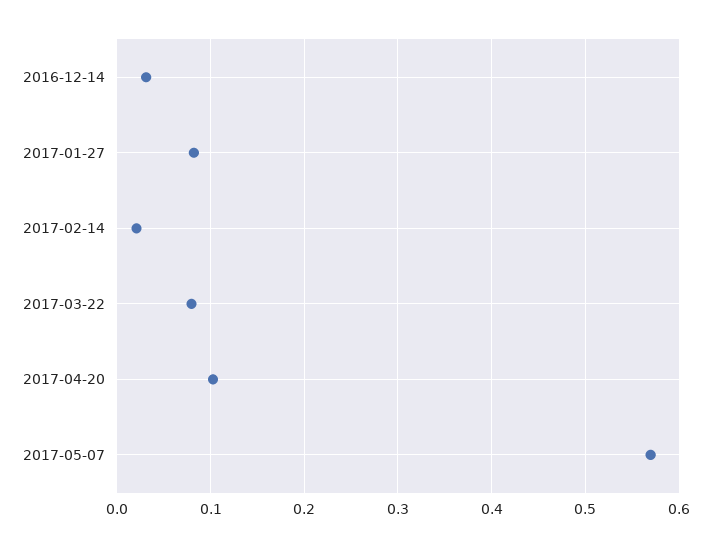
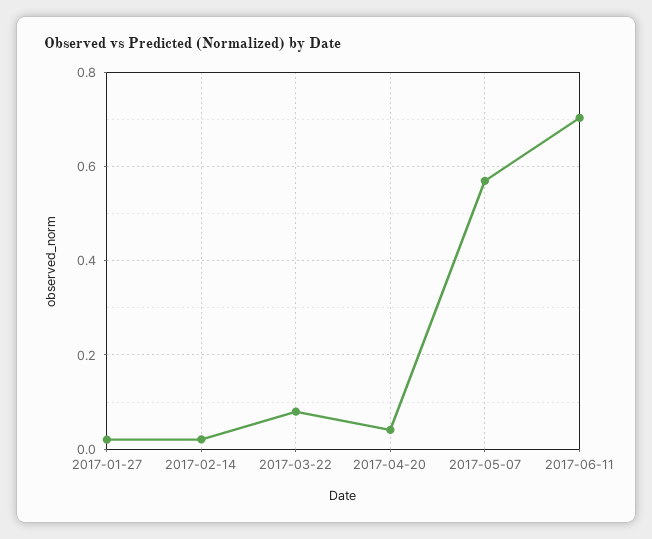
2016-12-14: 0.03 -> none
2017-01-27: 0.08 -> 0.02
2017-04-20: 0.1 -> 0.04
2017-06-11: none -> 0.7

